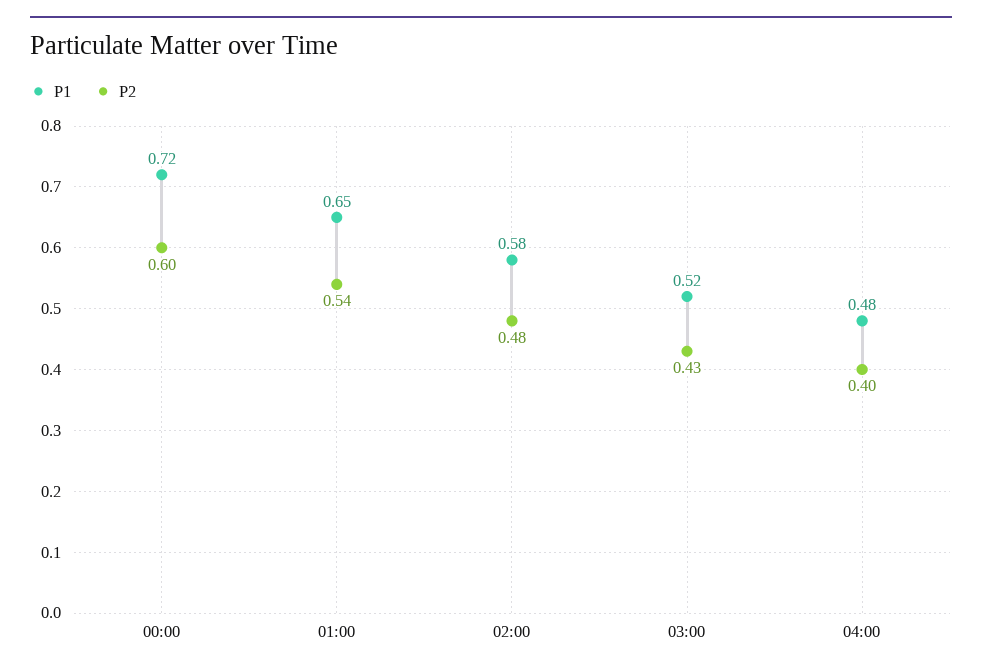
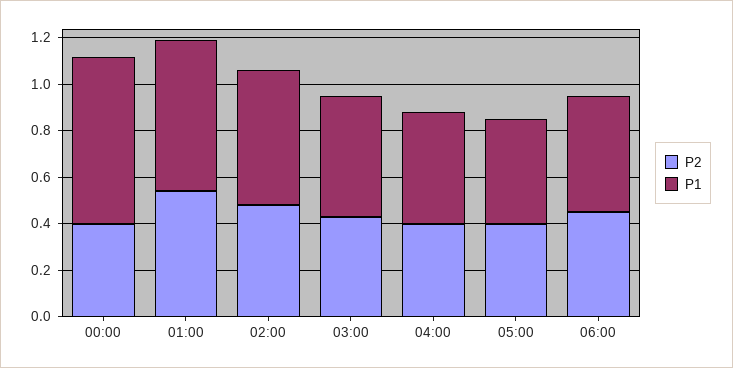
P2, 00:00: 0.6 -> 0.4
P2, 05:00: none -> 0.4
P1, 05:00: none -> 0.45
P2, 06:00: none -> 0.45
P1, 06:00: none -> 0.5

